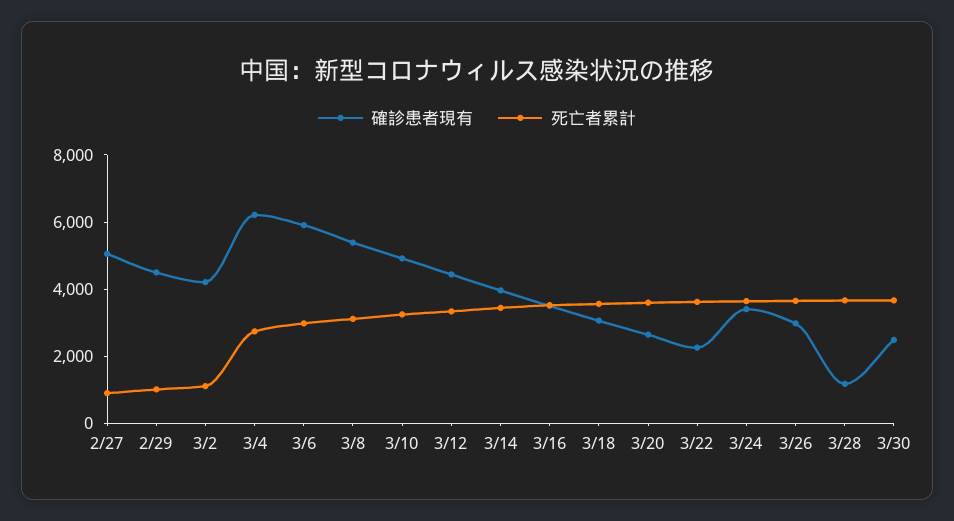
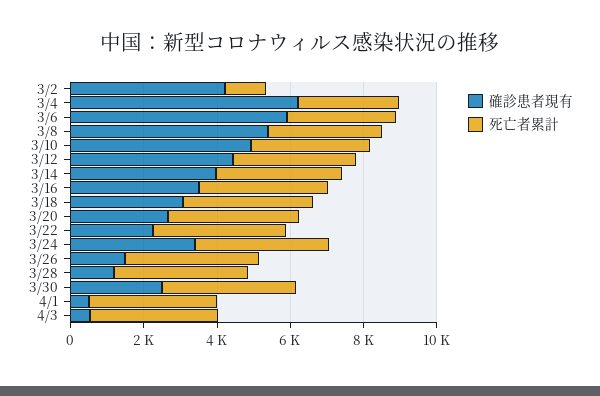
確診患者現有, 2/27: 5000 -> none
死亡者累計, 2/27: 1000 -> none
確診患者現有, 2/29: 4500 -> none
死亡者累計, 2/29: 1000 -> none
確診患者現有, 3/26: 3000 -> 1500
確診患者現有, 4/1: none -> 500
死亡者累計, 4/1: none -> 3500
確診患者現有, 4/3: none -> 500
死亡者累計, 4/3: none -> 3500

